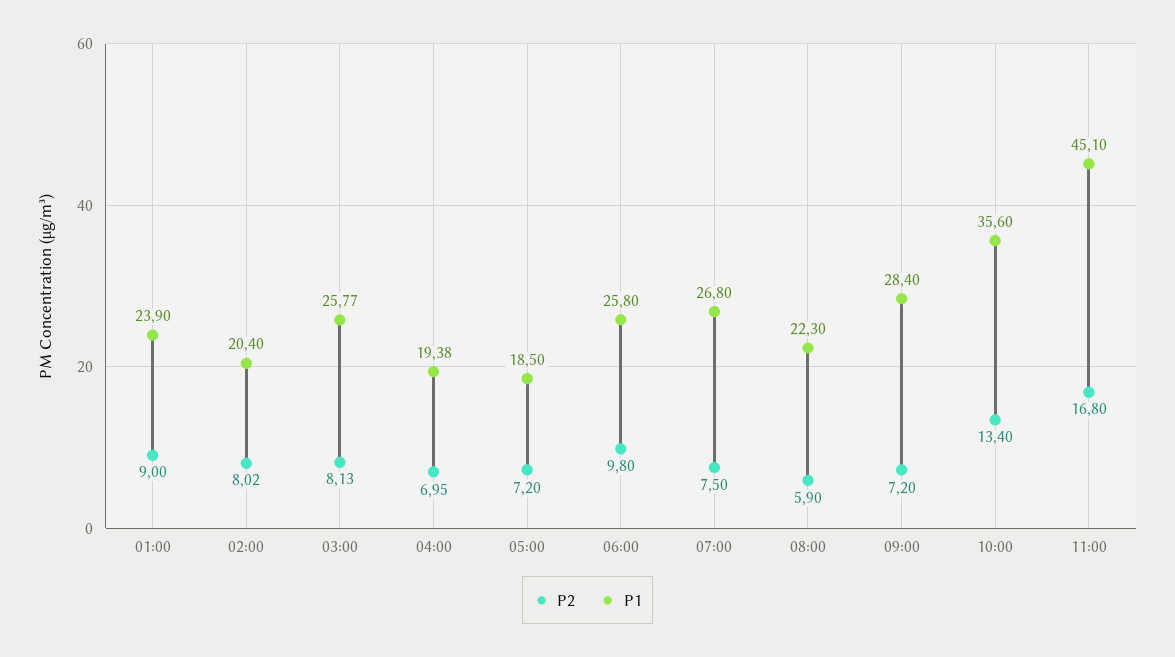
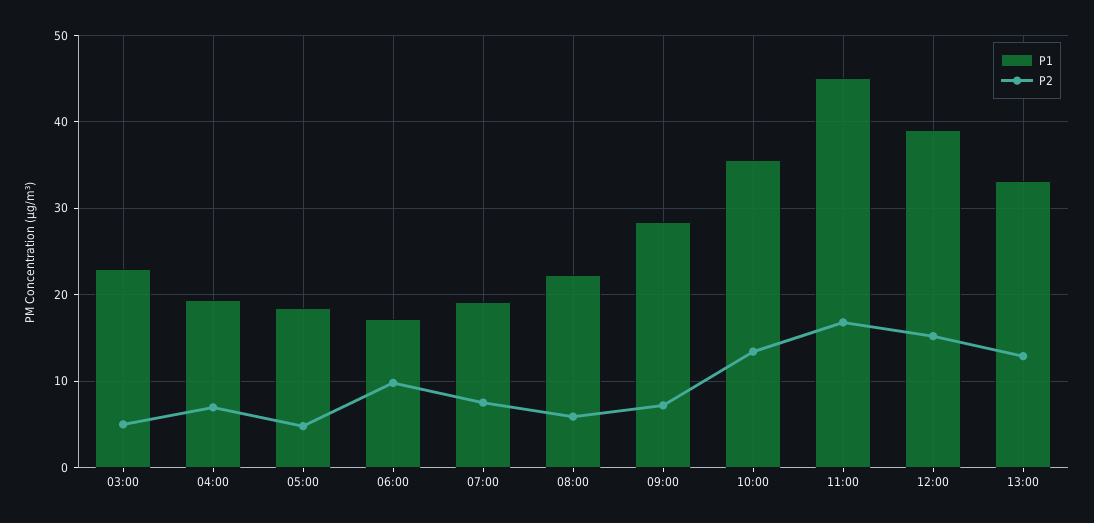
P2, 01:00: 9 -> none
P1, 01:00: 23.9 -> none
P2, 02:00: 8.02 -> none
P1, 02:00: 20.4 -> none
P2, 03:00: 8.13 -> 5
P1, 03:00: 25.77 -> 23
P2, 05:00: 7.2 -> 5
P1, 06:00: 25.8 -> 17
P1, 07:00: 26.8 -> 19
P1, 12:00: none -> 39
P2, 12:00: none -> 15
P1, 13:00: none -> 33
P2, 13:00: none -> 13

